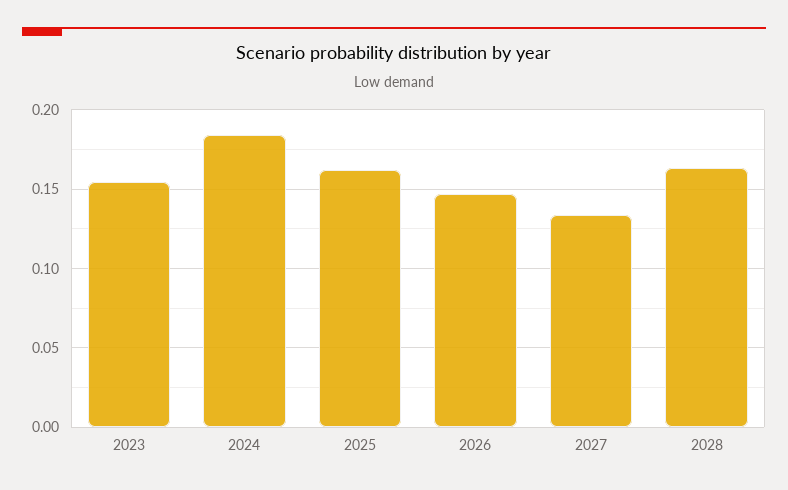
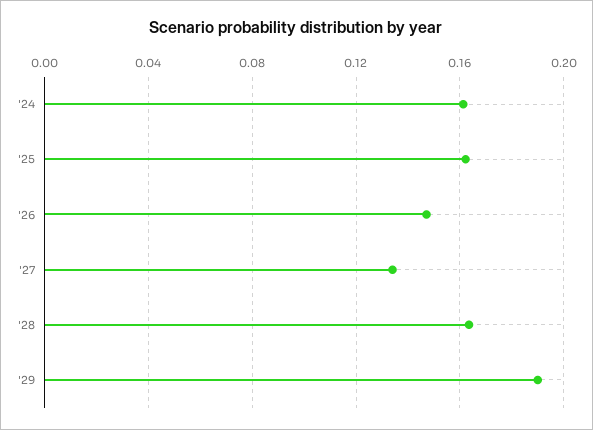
2023: 0.155 -> none
2024: 0.185 -> 0.16
'29: none -> 0.19

